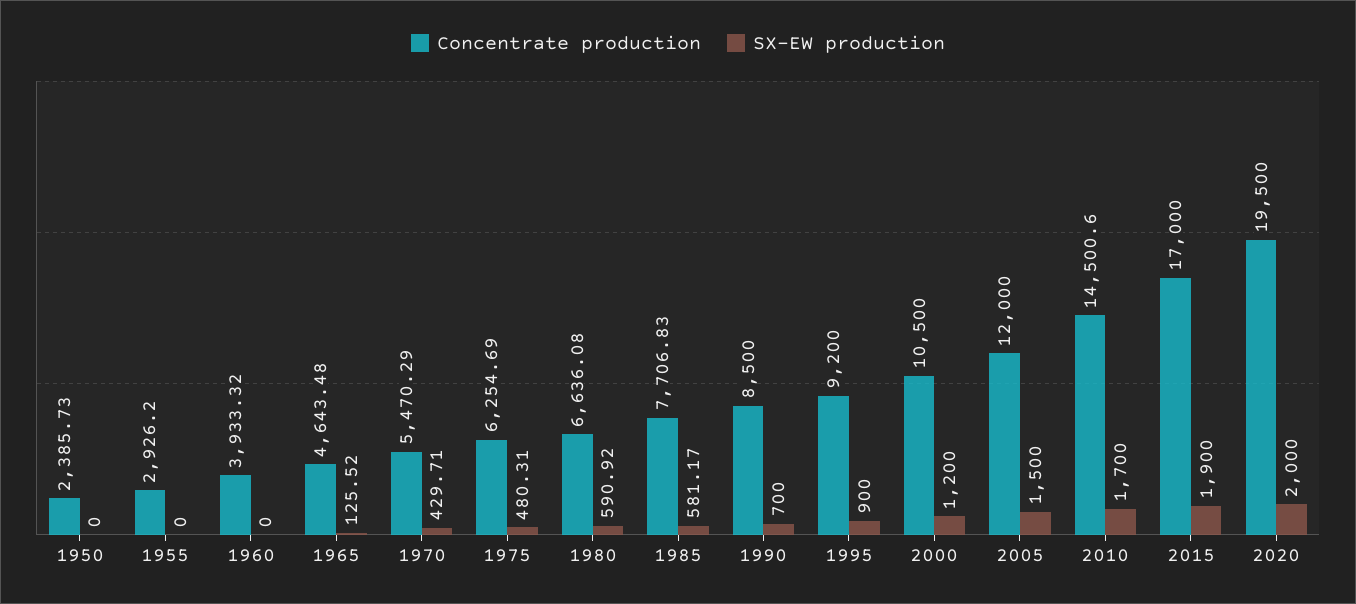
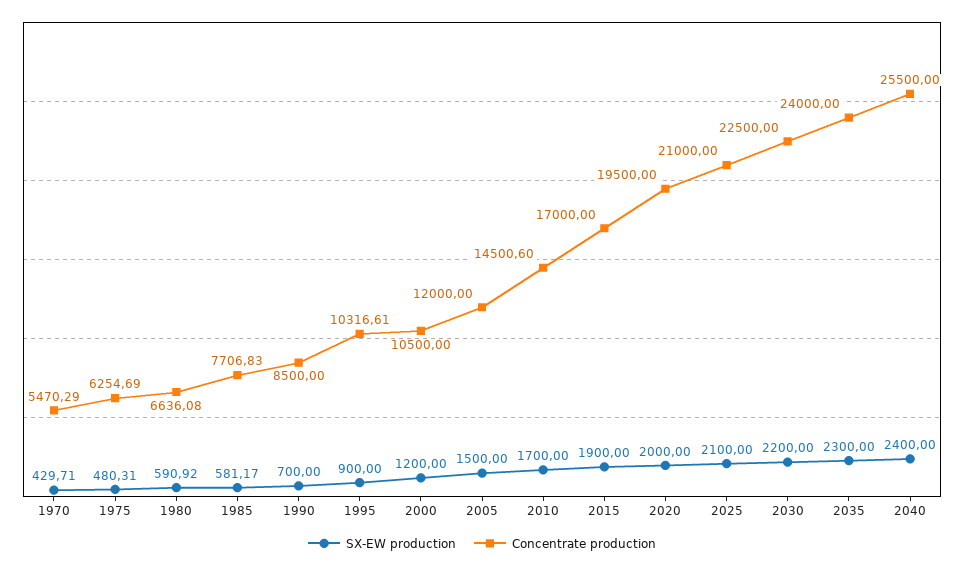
Concentrate production, 1950: 2385.73 -> none
SX-EW production, 1950: 0 -> none
Concentrate production, 1955: 2926.2 -> none
SX-EW production, 1955: 0 -> none
Concentrate production, 1960: 3933.32 -> none
SX-EW production, 1960: 0 -> none
Concentrate production, 1965: 4643.48 -> none
SX-EW production, 1965: 125.52 -> none
Concentrate production, 1995: 9200 -> 10316.61
SX-EW production, 2025: none -> 2100
Concentrate production, 2025: none -> 21000
SX-EW production, 2030: none -> 2200
Concentrate production, 2030: none -> 22500
SX-EW production, 2035: none -> 2300
Concentrate production, 2035: none -> 24000
SX-EW production, 2040: none -> 2400
Concentrate production, 2040: none -> 25500

